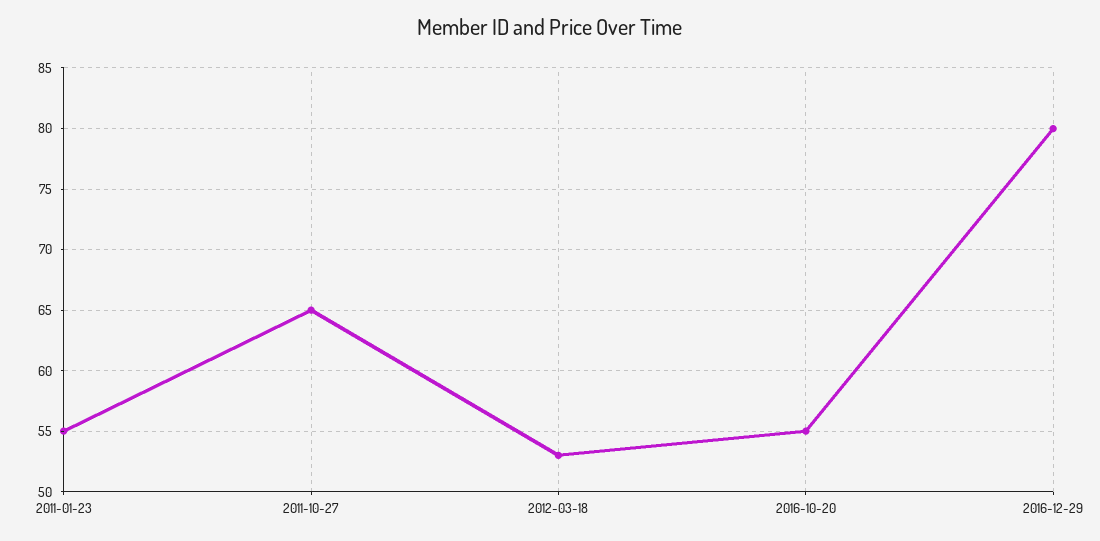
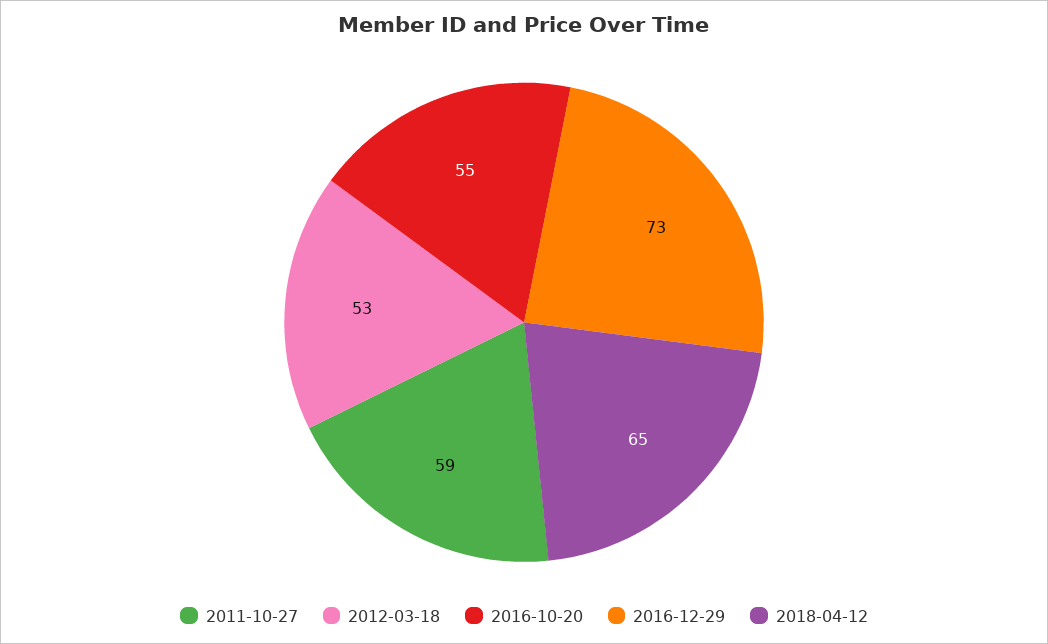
2011-01-23: 55 -> none
2011-10-27: 65 -> 59
2016-12-29: 80 -> 73
2018-04-12: none -> 65

